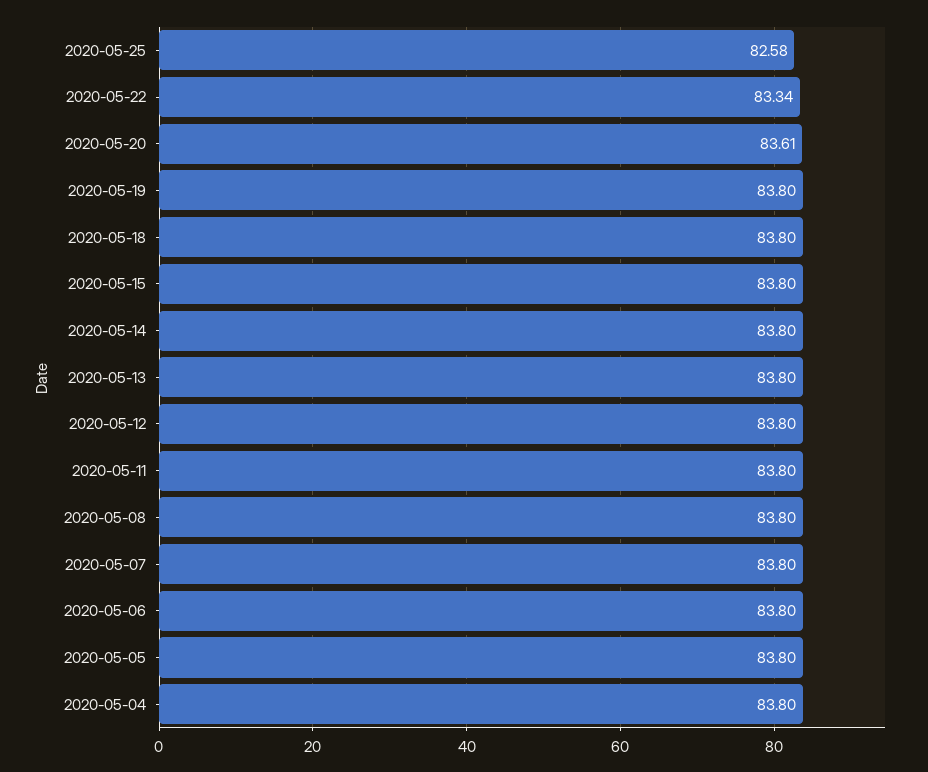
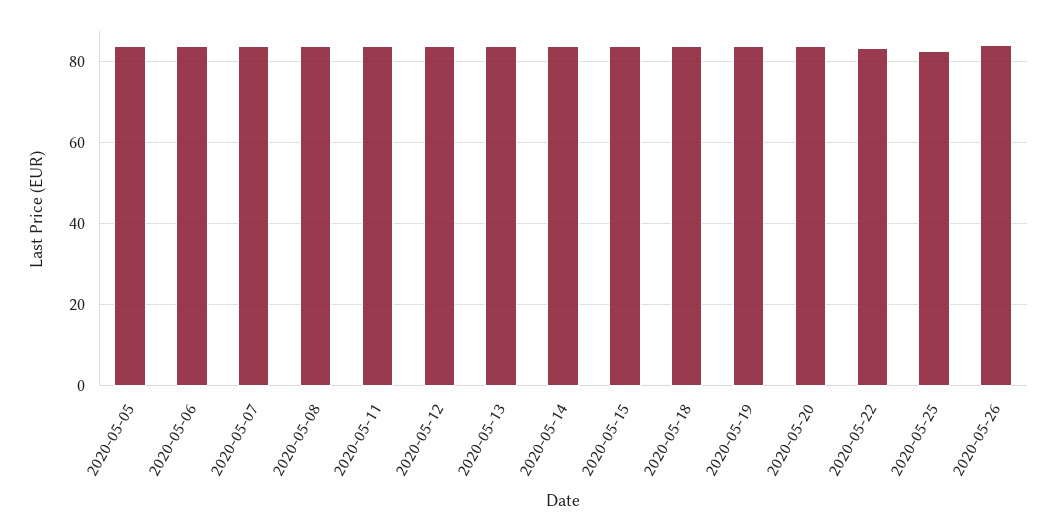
2020-05-04: 83.8 -> none
2020-05-26: none -> 84

